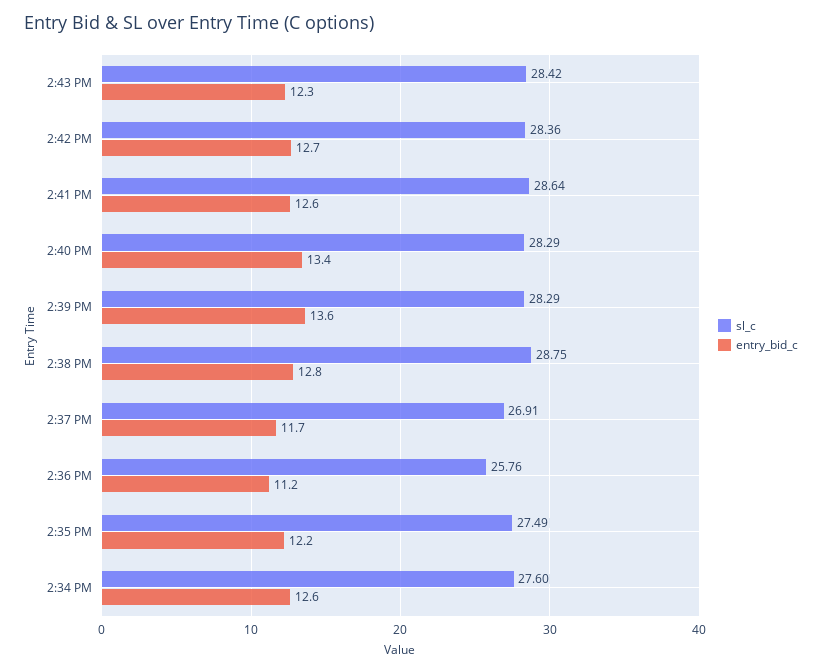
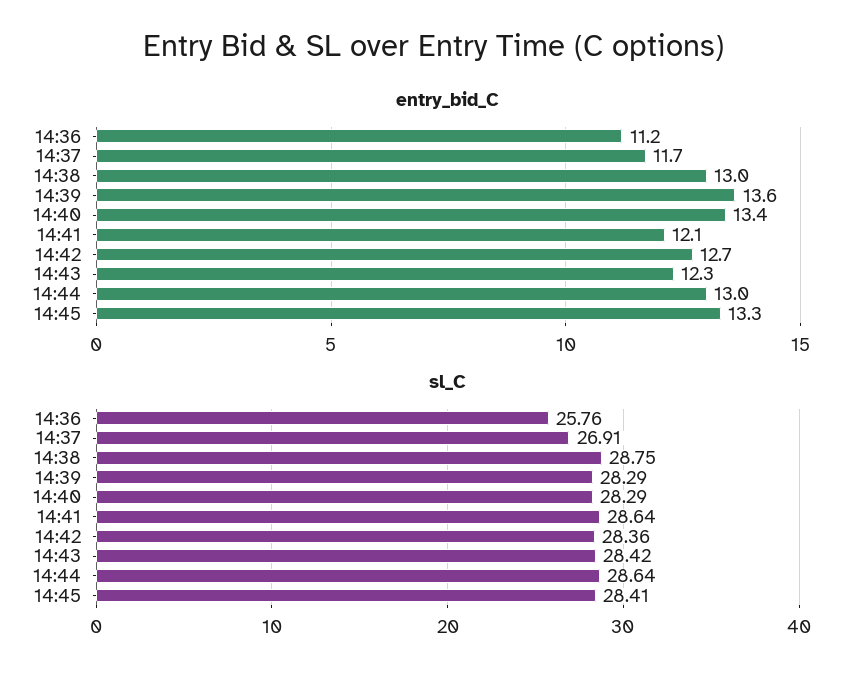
entry_bid_c, 2:41 PM: 12.6 -> 12.1
entry_bid_c, 2:38 PM: 12.8 -> 13
sl_c, 2:35 PM: 27.49 -> none
entry_bid_c, 2:35 PM: 12.2 -> none
sl_c, 2:34 PM: 27.6 -> none
entry_bid_c, 2:34 PM: 12.6 -> none
entry_bid_c, 14:44: none -> 13
entry_bid_c, 14:45: none -> 13.3
sl_c, 14:44: none -> 28.64
sl_c, 14:45: none -> 28.41

